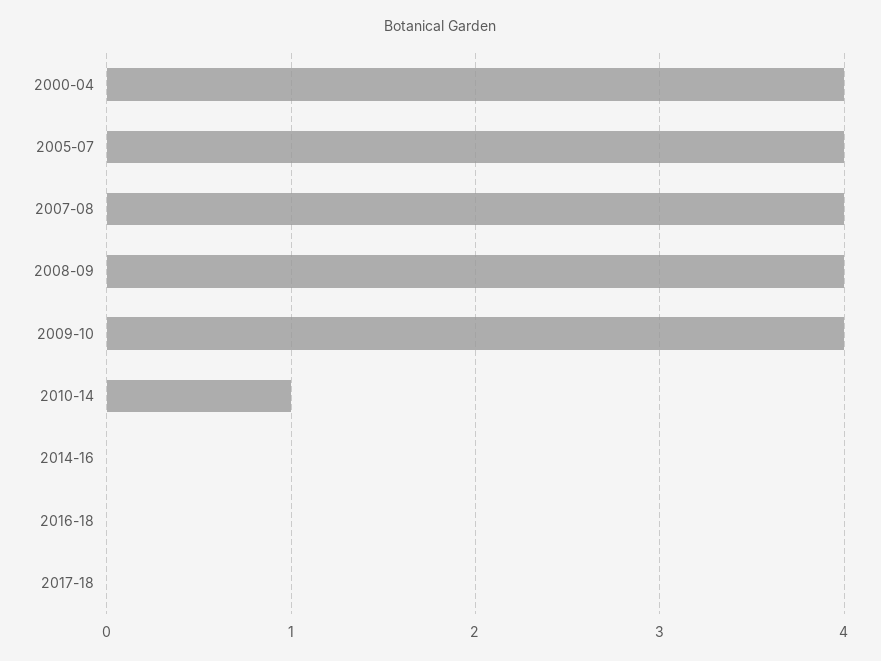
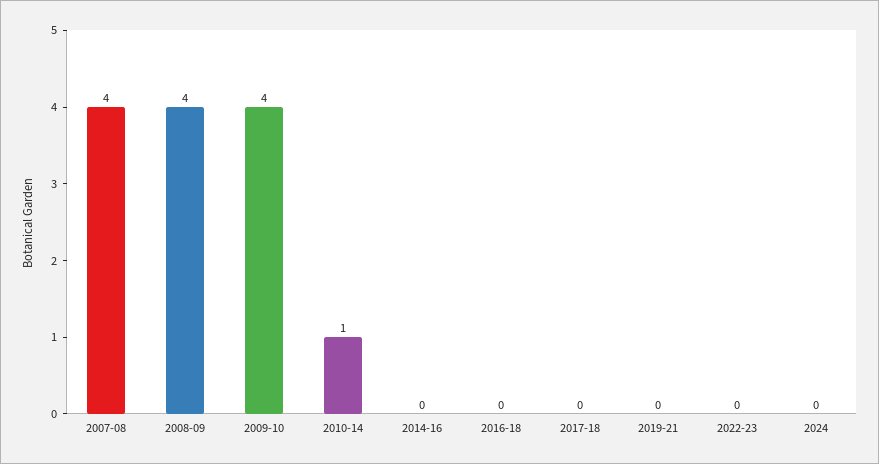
2000-04: 4 -> none
2005-07: 4 -> none
2019-21: none -> 0
2022-23: none -> 0
2024: none -> 0

